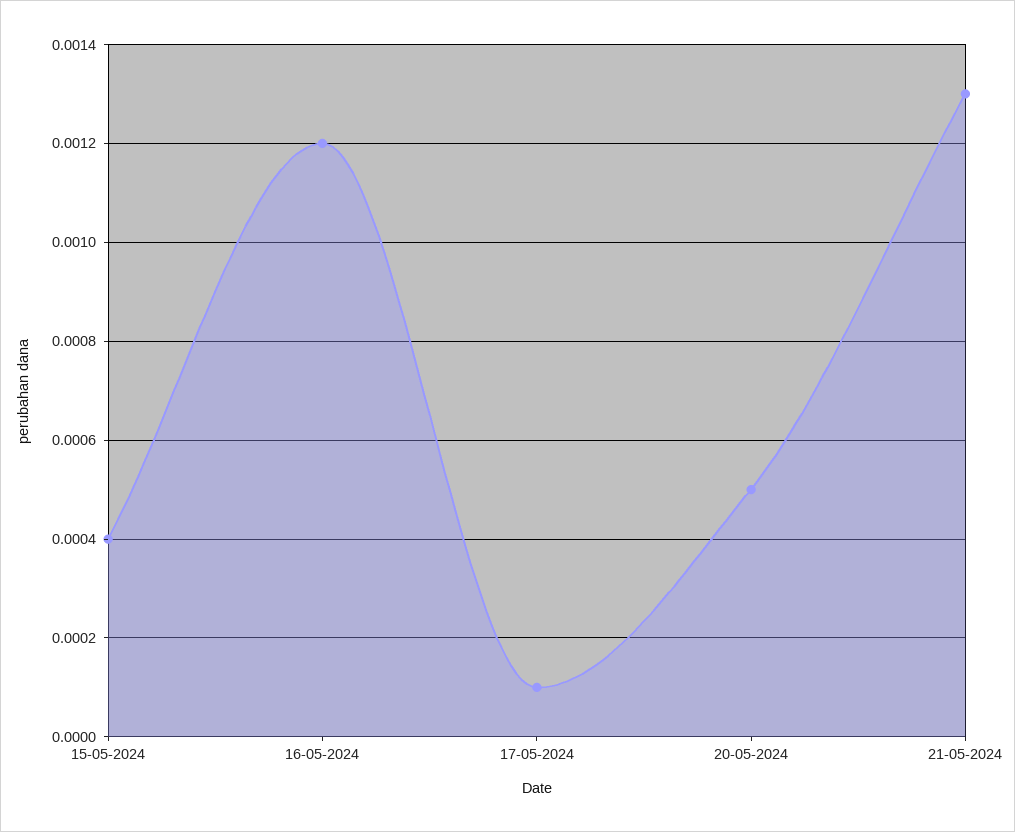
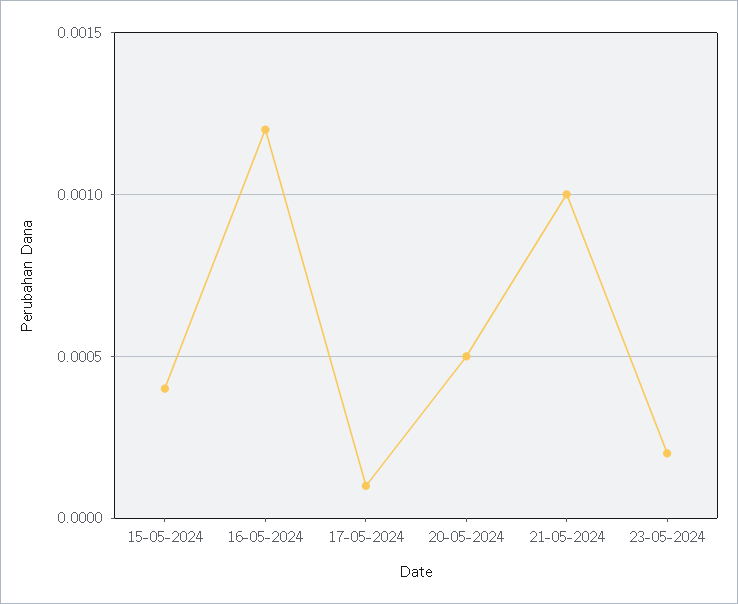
21-05-2024: 0.0013 -> 0.001
23-05-2024: none -> 0.0002

